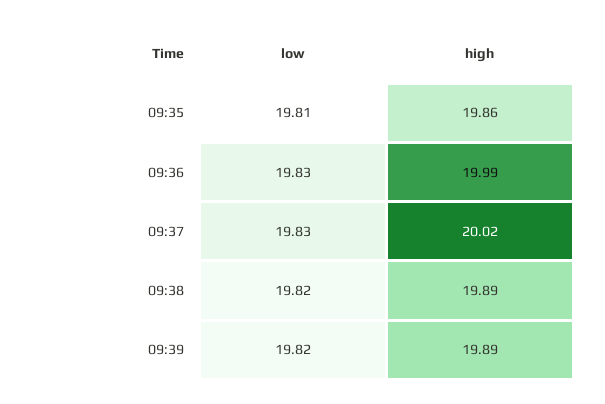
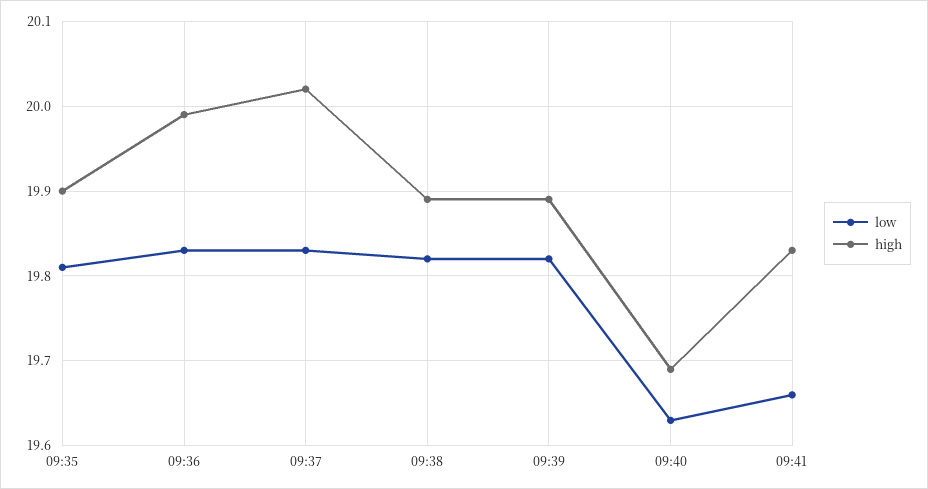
high, 09:35: 19.86 -> 19.9
low, 09:40: none -> 19.63
high, 09:40: none -> 19.69
low, 09:41: none -> 19.66
high, 09:41: none -> 19.83

